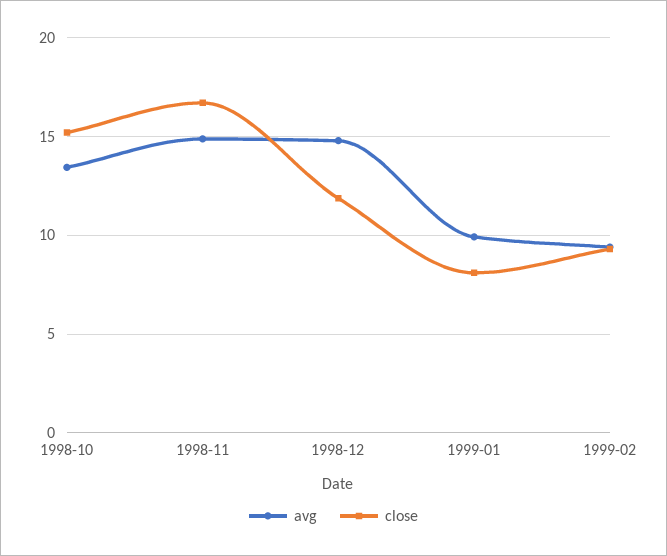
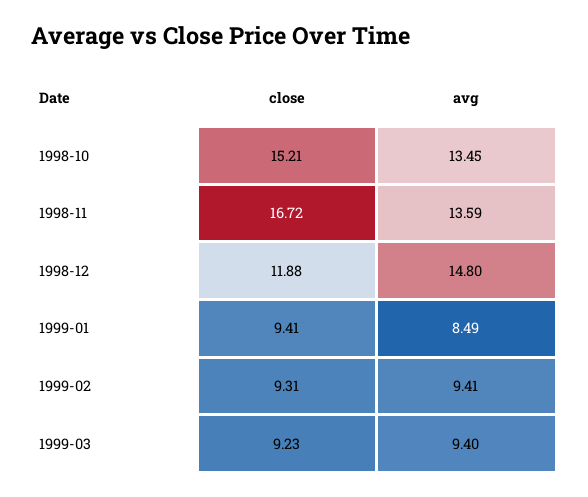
avg, 1998-11: 15 -> 13.59
avg, 1999-01: 10 -> 8.49
close, 1999-01: 8 -> 9.41
close, 1999-03: none -> 9.23
avg, 1999-03: none -> 9.4

